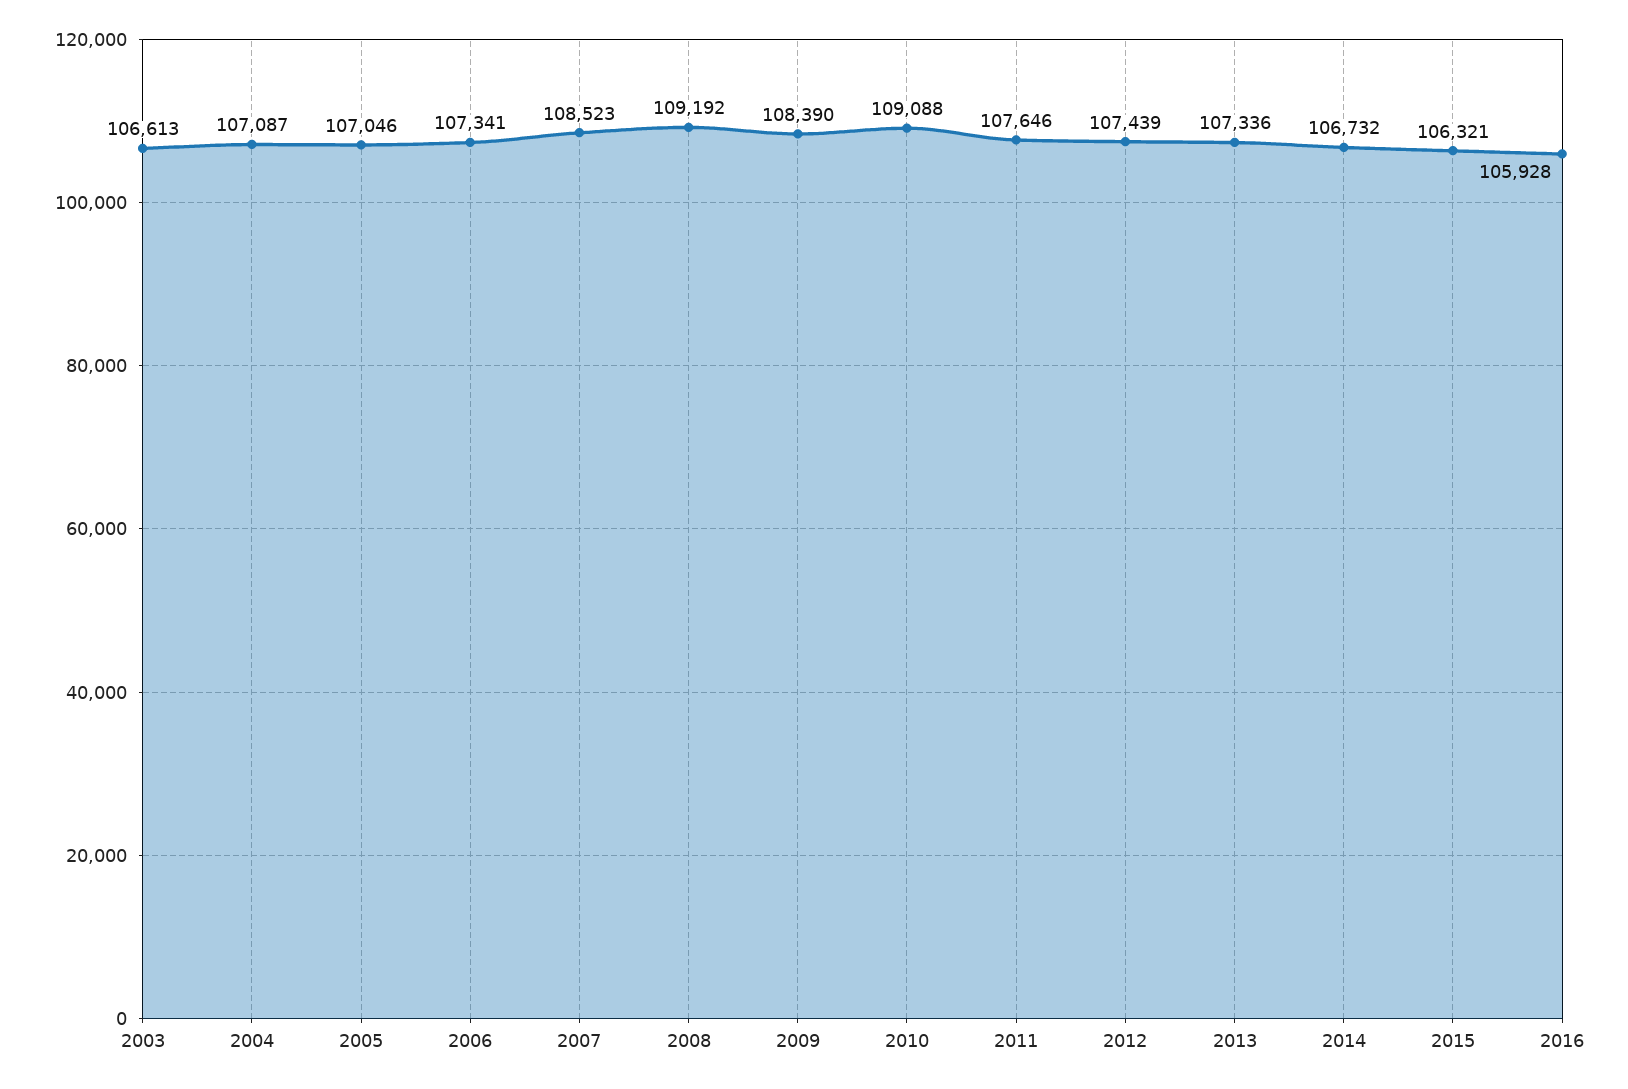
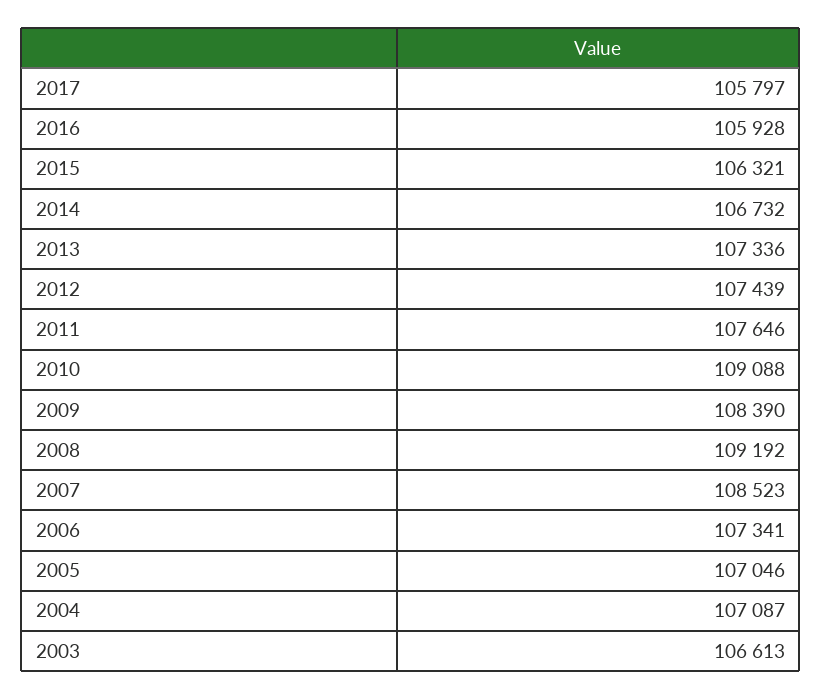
2017: none -> 105797

